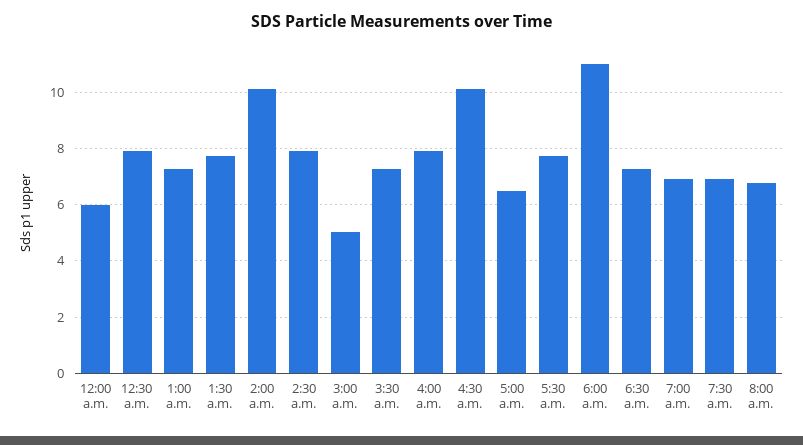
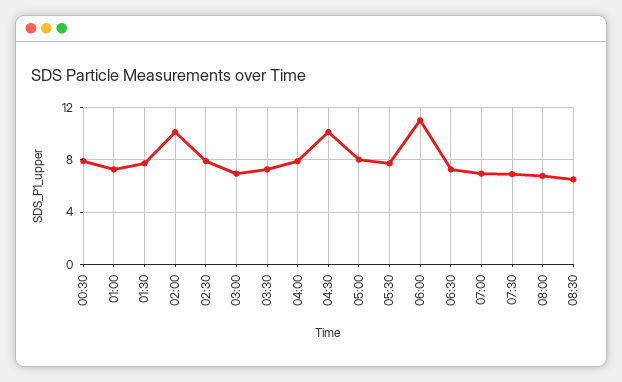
12:00 a.m.: 6 -> none
3:00 a.m.: 5 -> 7
5:00 a.m.: 6.5 -> 8
08:30: none -> 6.5

